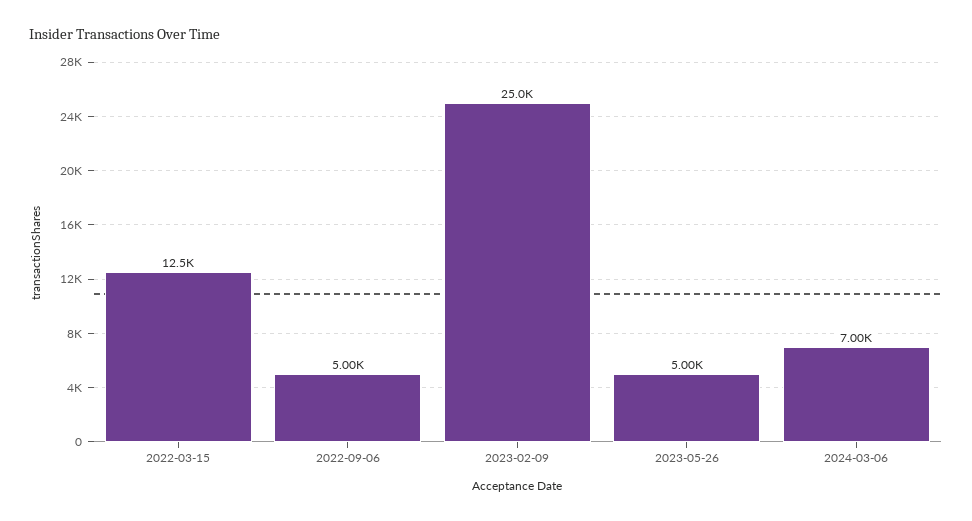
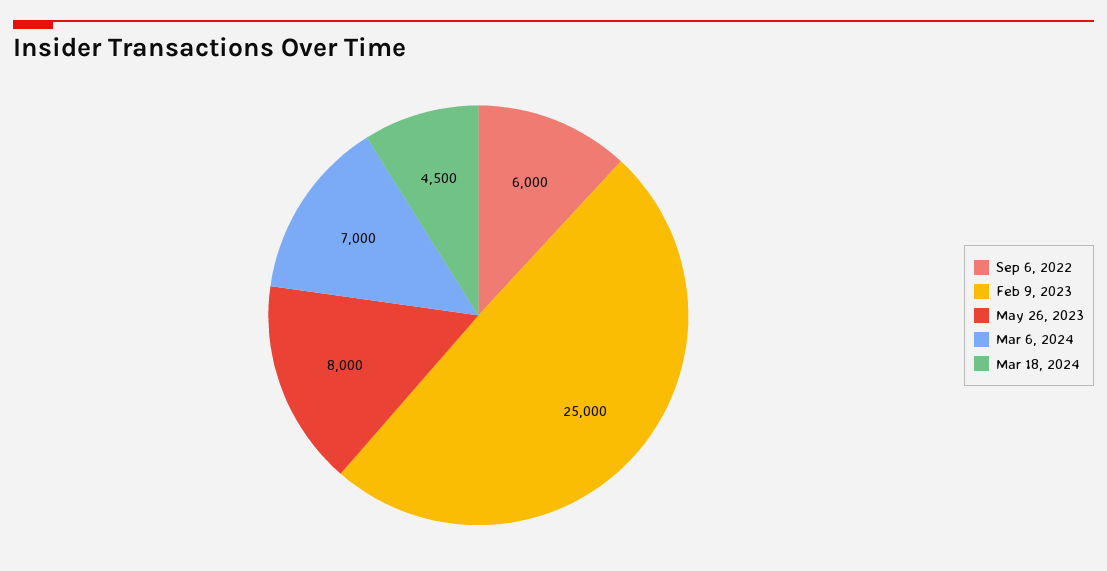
2022-03-15: 12500 -> none
2022-09-06: 5000 -> 6000
2023-05-26: 5000 -> 8000
Mar 18, 2024: none -> 4500

